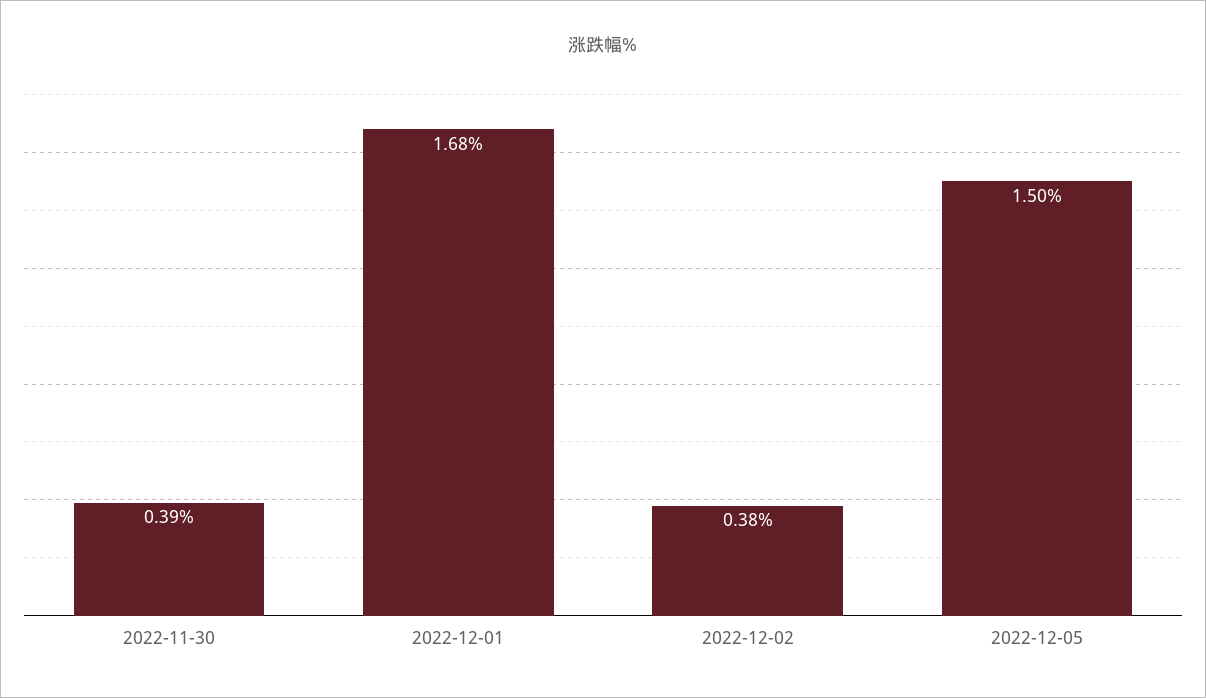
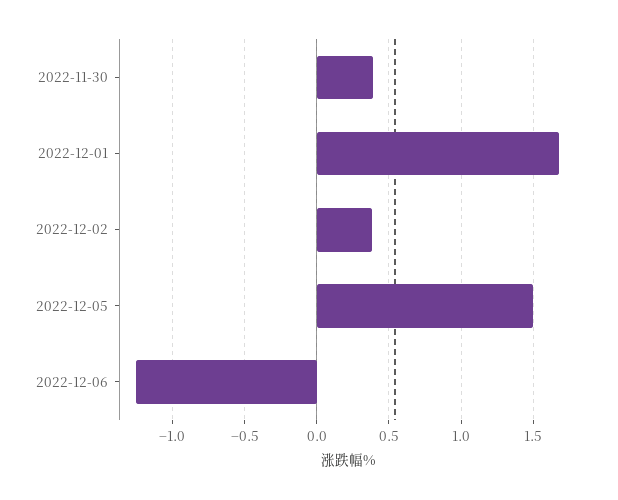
2022-12-06: none -> -1.25

